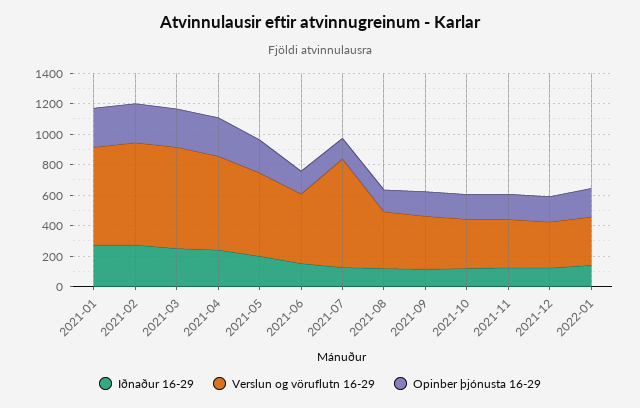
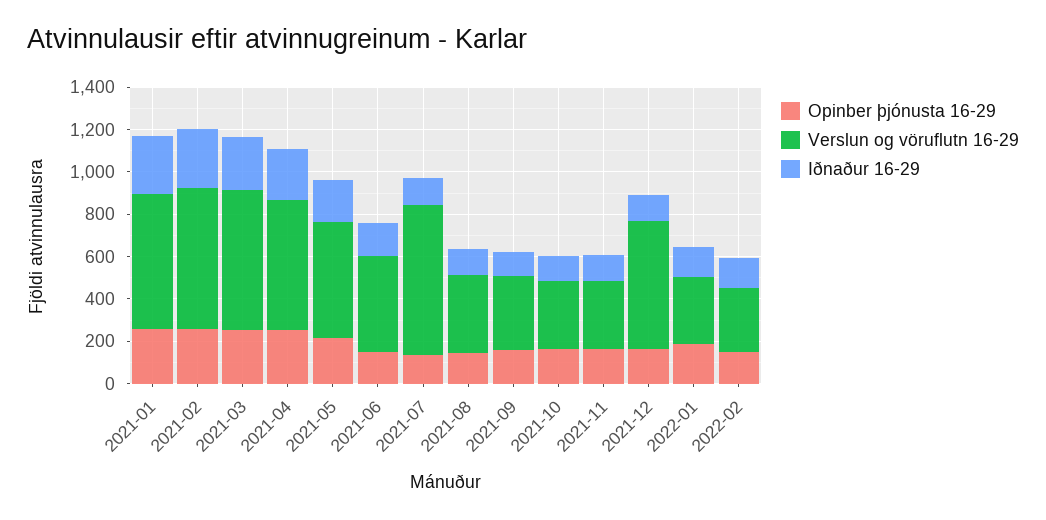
Verslun og vöruflutn 16-29, 2021-12: 300 -> 600
Opinber þjónusta 16-29, 2022-02: none -> 150
Verslun og vöruflutn 16-29, 2022-02: none -> 300
Iðnaður 16-29, 2022-02: none -> 150

